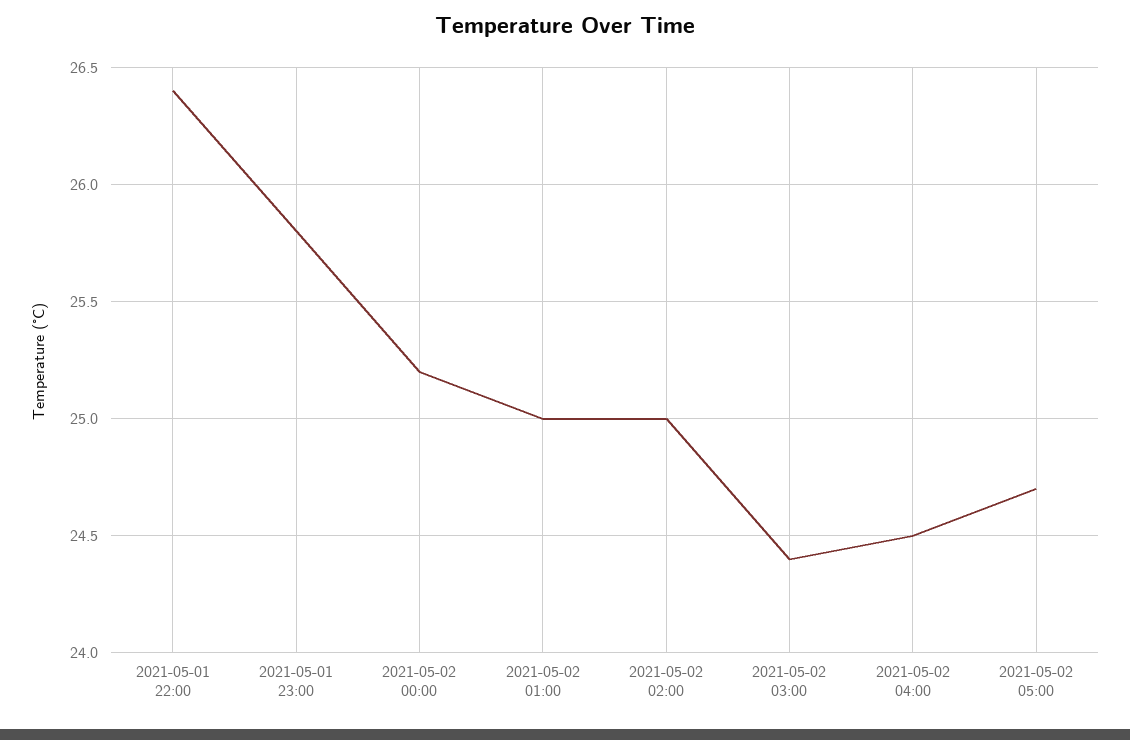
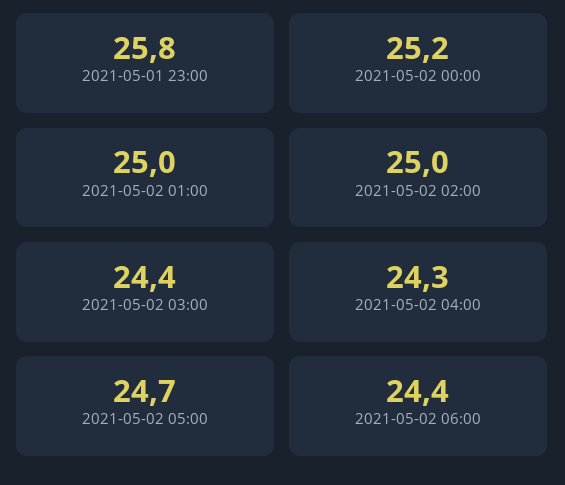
2021-05-01 22:00: 26.4 -> none
2021-05-02 04:00: 24.5 -> 24.3
2021-05-02 06:00: none -> 24.4

